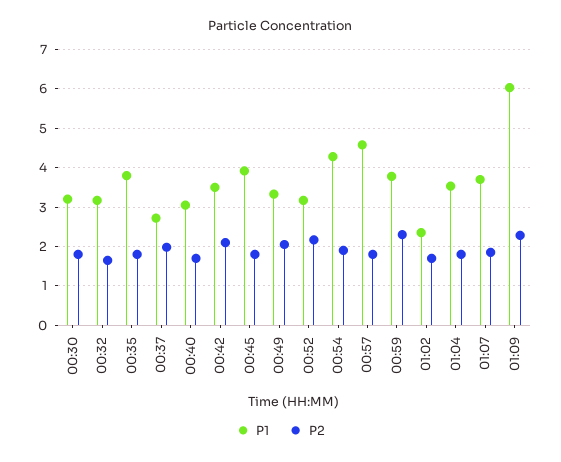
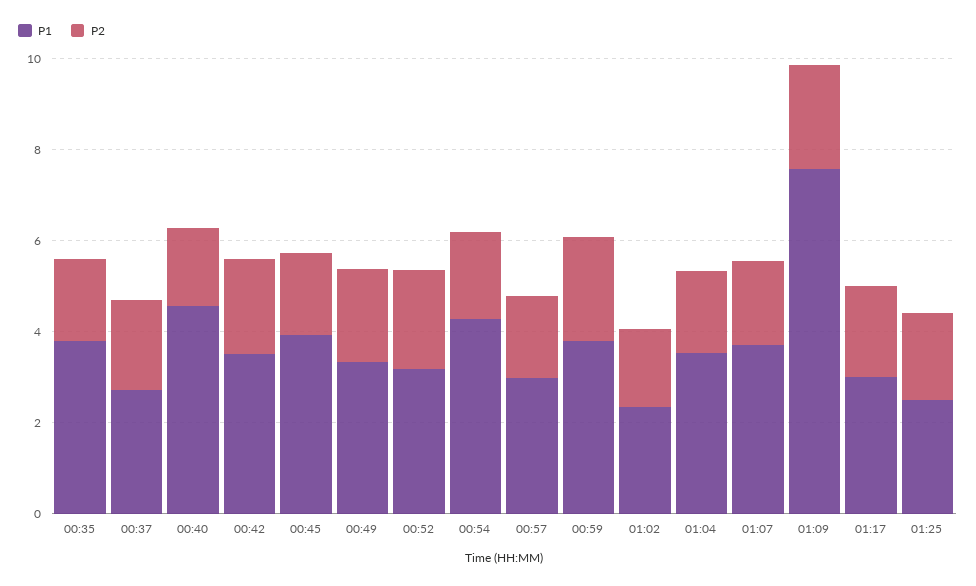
P1, 00:30: 3.2 -> none
P2, 00:30: 1.8 -> none
P1, 00:32: 3.2 -> none
P2, 00:32: 1.6 -> none
P1, 00:40: 3 -> 4.5
P1, 00:57: 4.6 -> 3
P1, 01:09: 6 -> 7.5
P1, 01:17: none -> 3
P2, 01:17: none -> 2
P1, 01:25: none -> 2.5
P2, 01:25: none -> 2

